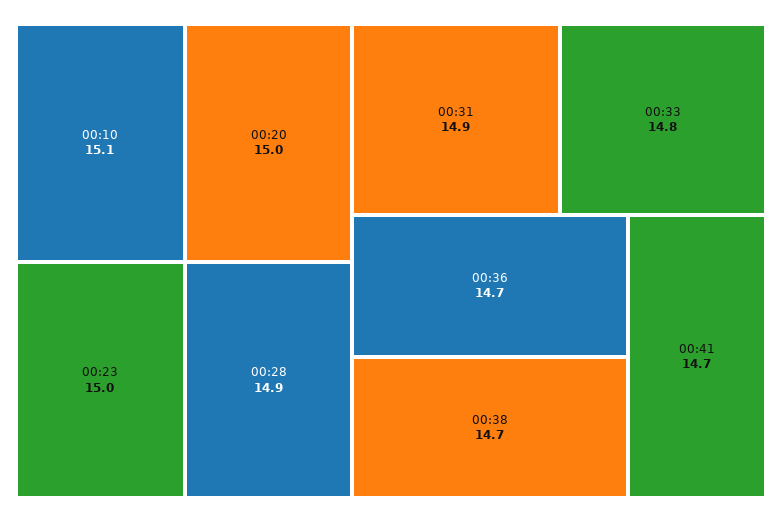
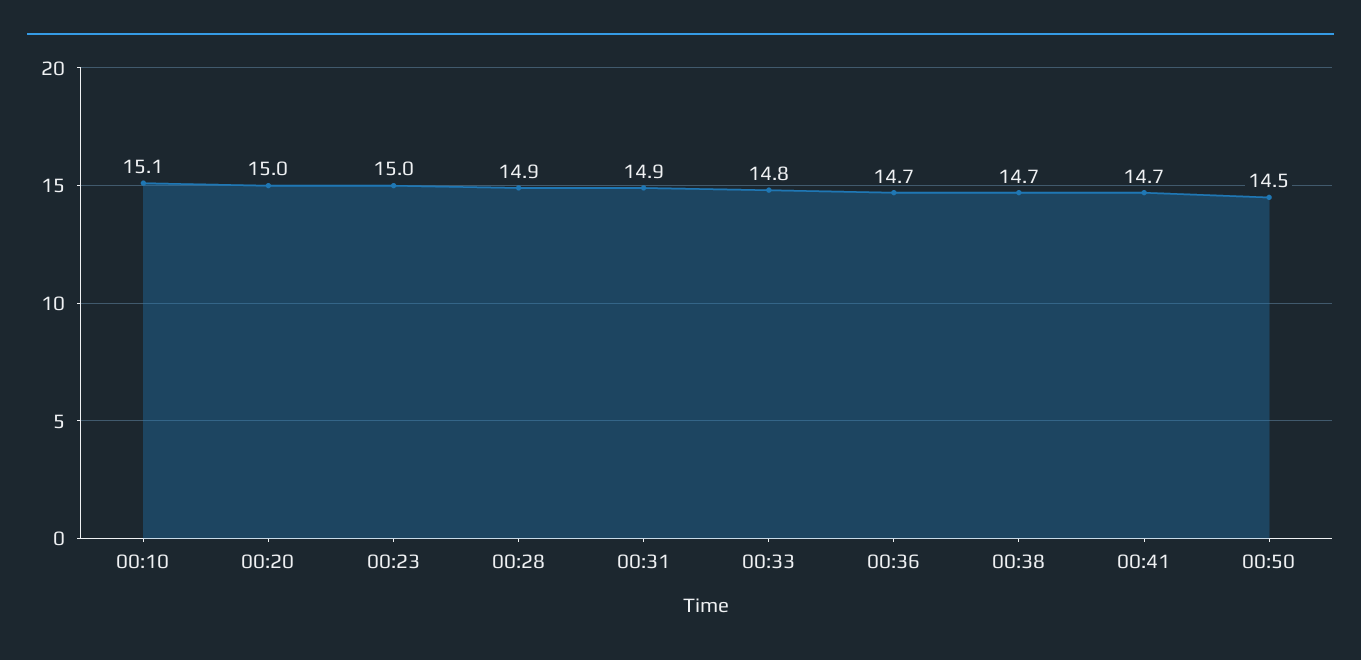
00:50: none -> 14.5

